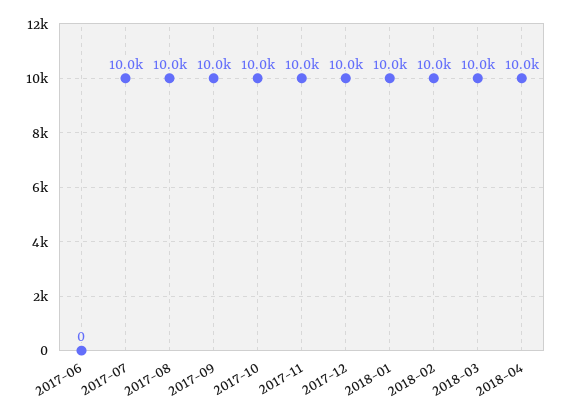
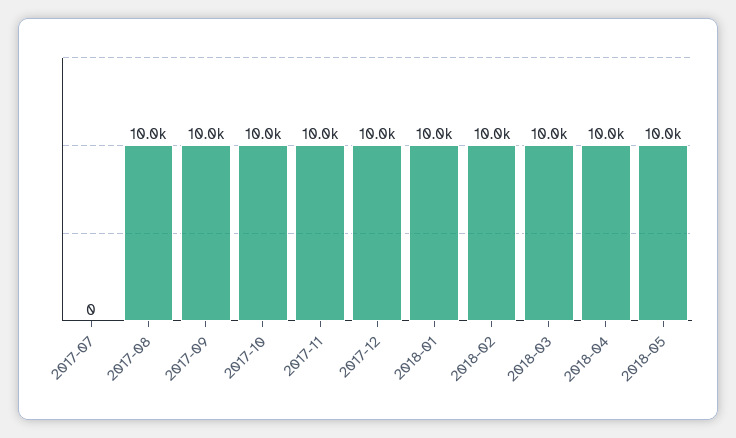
2017-06: 0 -> none
2017-07: 10000 -> 0
2018-05: none -> 10000

